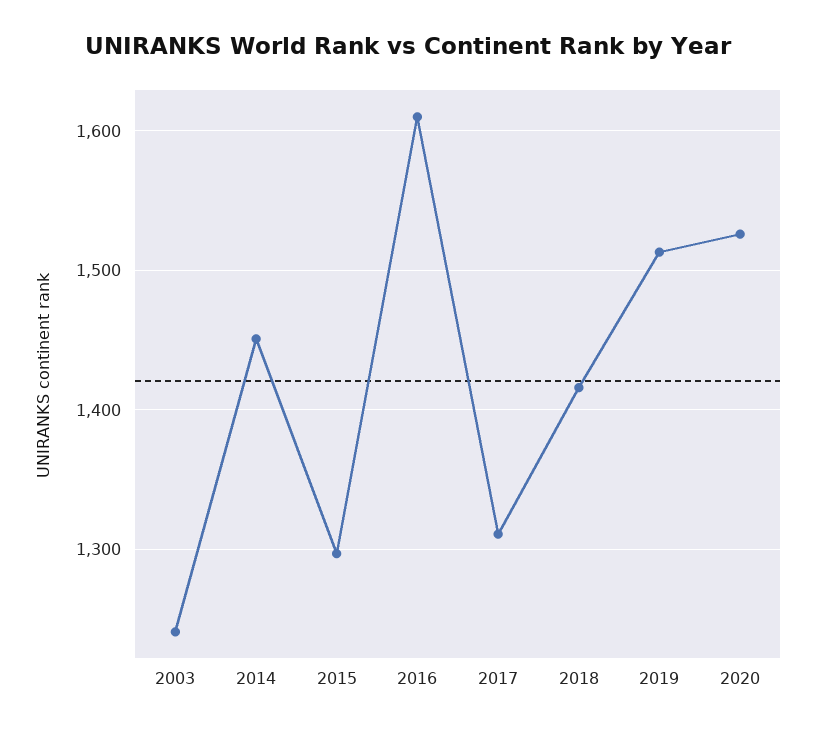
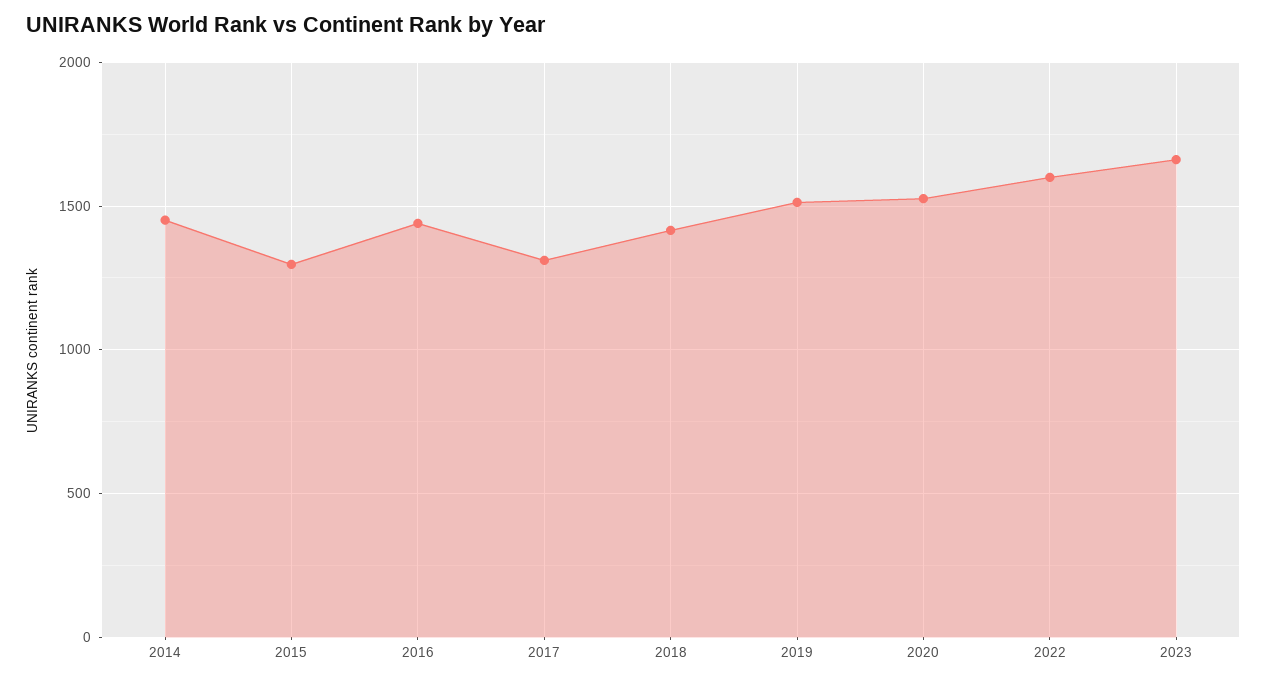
2003: 1240 -> none
2016: 1610 -> 1450
2022: none -> 1600
2023: none -> 1650

